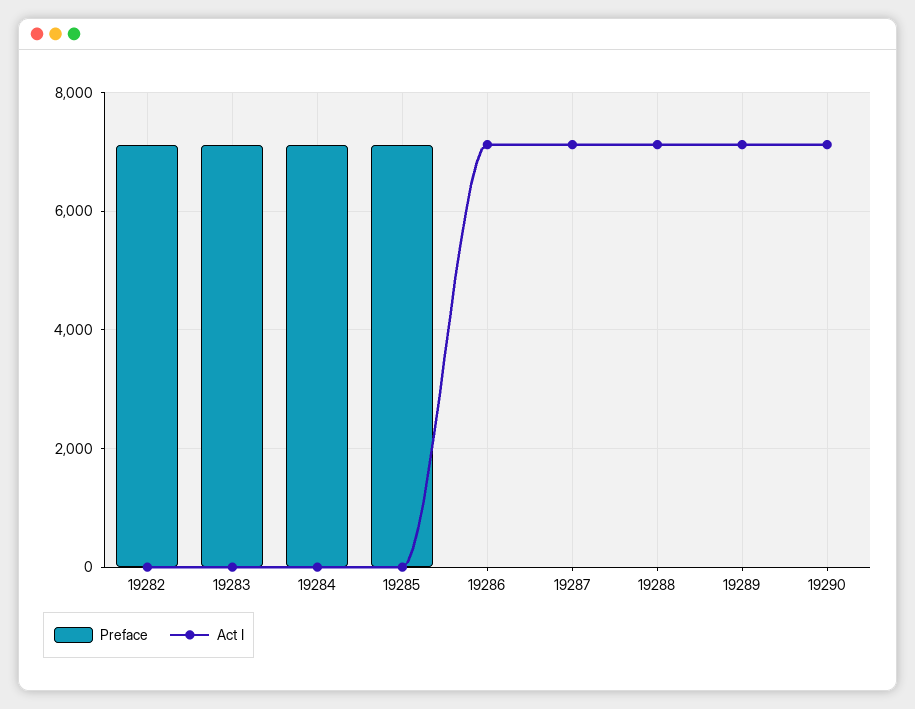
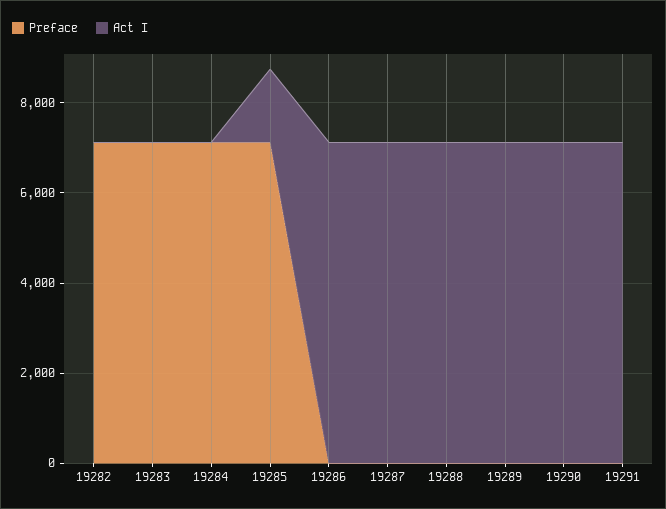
Act I, 19285: 0 -> 1500
Preface, 19291: none -> 0
Act I, 19291: none -> 7000

